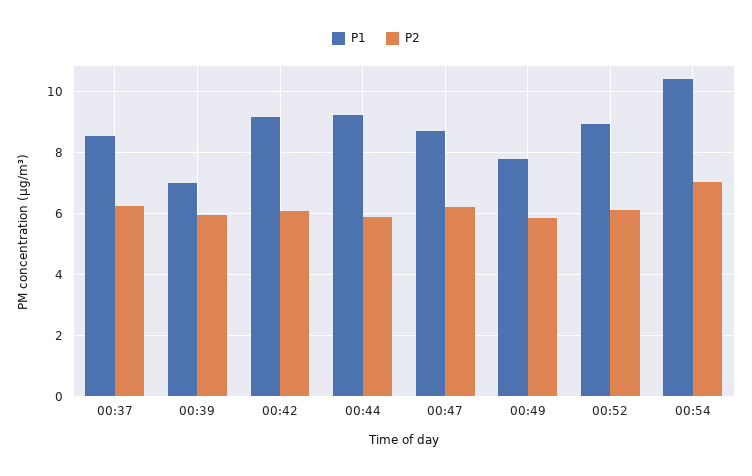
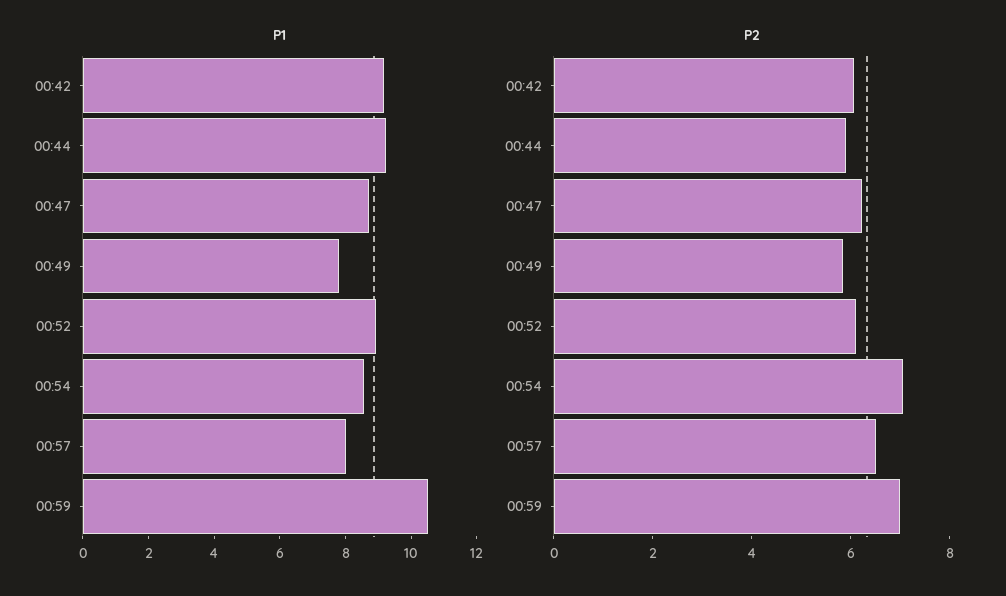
P1, 00:37: 8.6 -> none
P2, 00:37: 6.2 -> none
P1, 00:39: 7 -> none
P2, 00:39: 6 -> none
P1, 00:54: 10.4 -> 8.5
P1, 00:57: none -> 8
P1, 00:59: none -> 10.5
P2, 00:57: none -> 6.5
P2, 00:59: none -> 7

